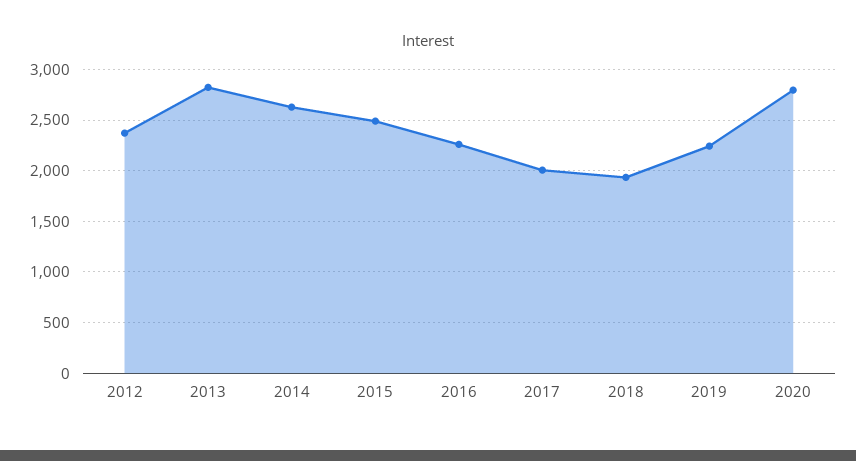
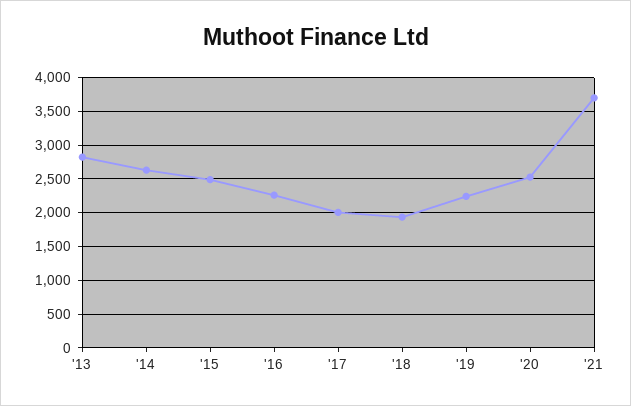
2012: 2400 -> none
2020: 2800 -> 2500
'21: none -> 3700

